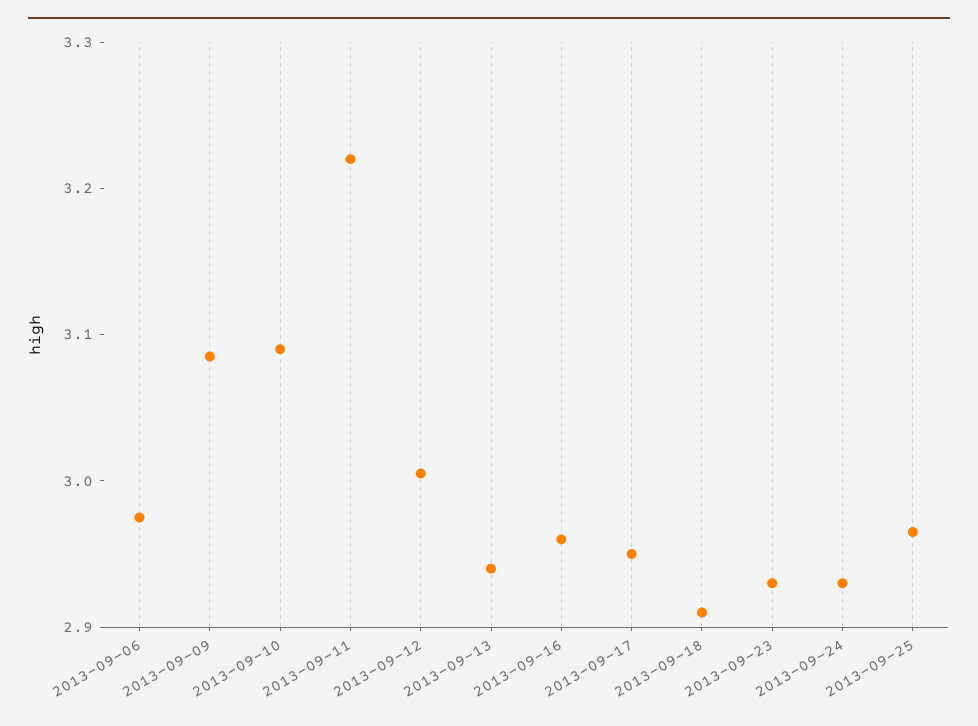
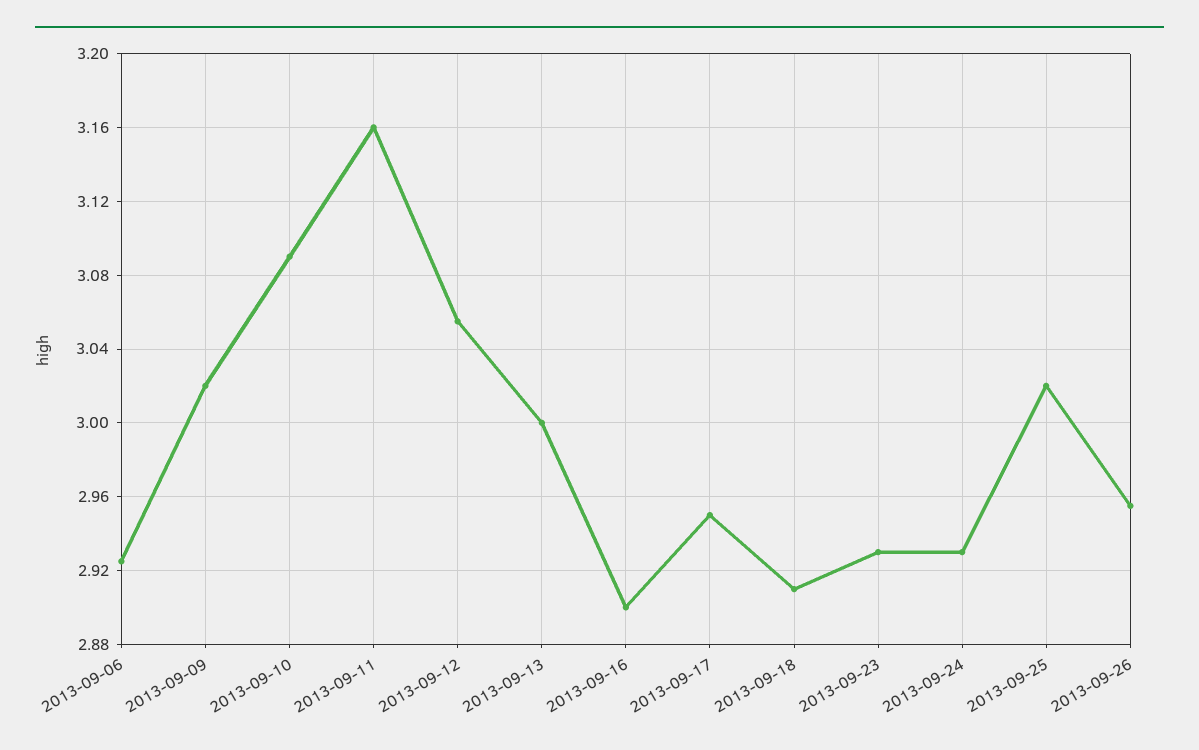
2013-09-06: 2.98 -> 2.925
2013-09-09: 3.08 -> 3.02
2013-09-11: 3.22 -> 3.16
2013-09-12: 3 -> 3.055
2013-09-13: 2.94 -> 3
2013-09-16: 2.96 -> 2.9
2013-09-25: 2.96 -> 3.02
2013-09-26: none -> 2.955

